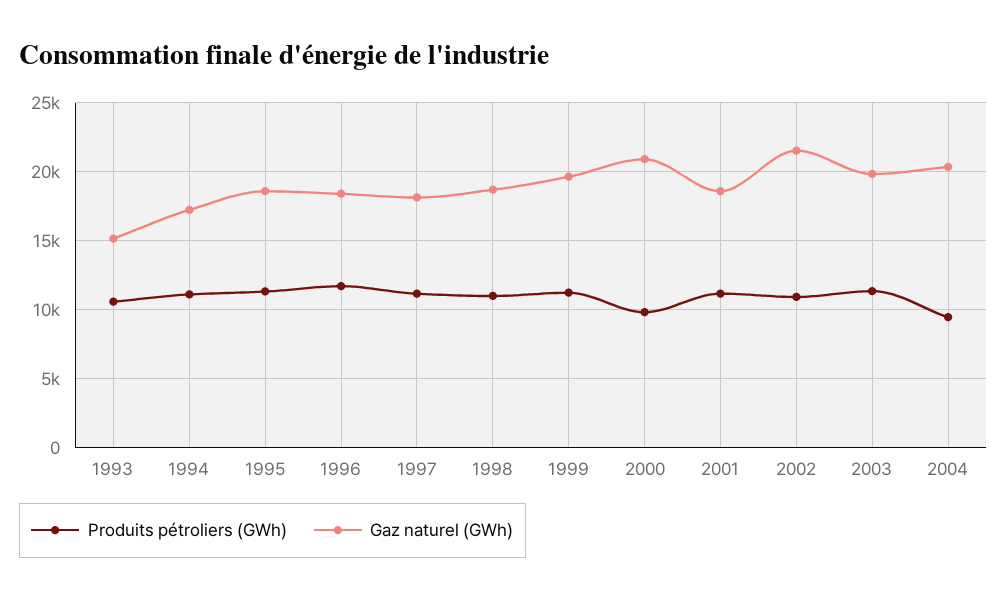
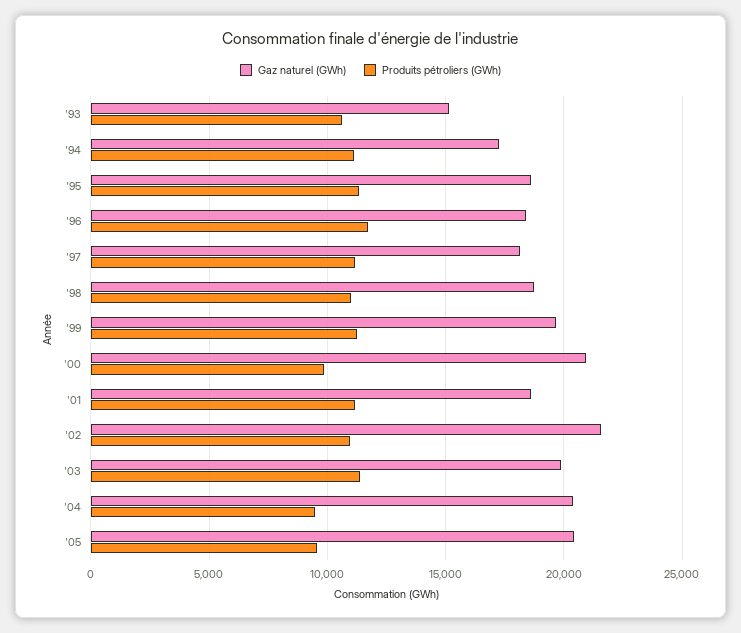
Gaz naturel (GWh), '05: none -> 20500
Produits pétroliers (GWh), '05: none -> 9500

